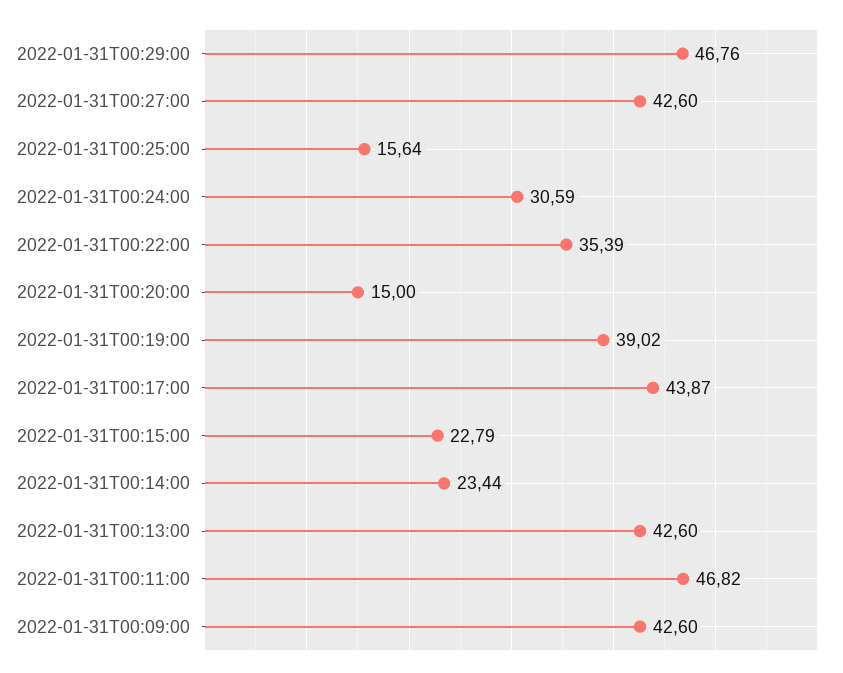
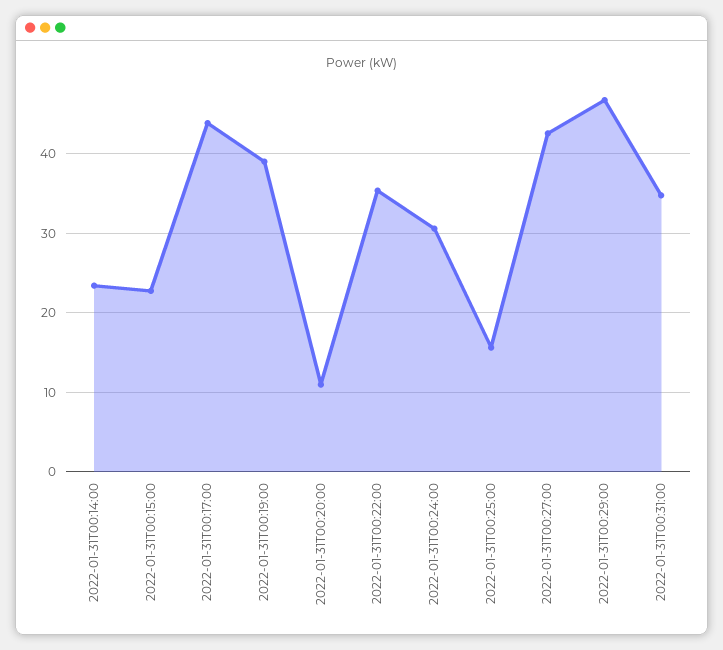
2022-01-31T00:20:00: 15 -> 11
2022-01-31T00:13:00: 42.6 -> none
2022-01-31T00:11:00: 46.82 -> none
2022-01-31T00:09:00: 42.6 -> none
2022-01-31T00:31:00: none -> 35

